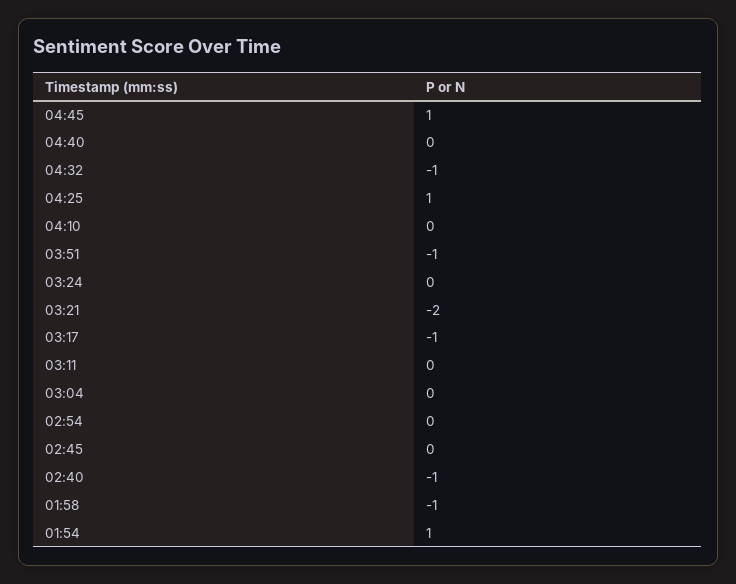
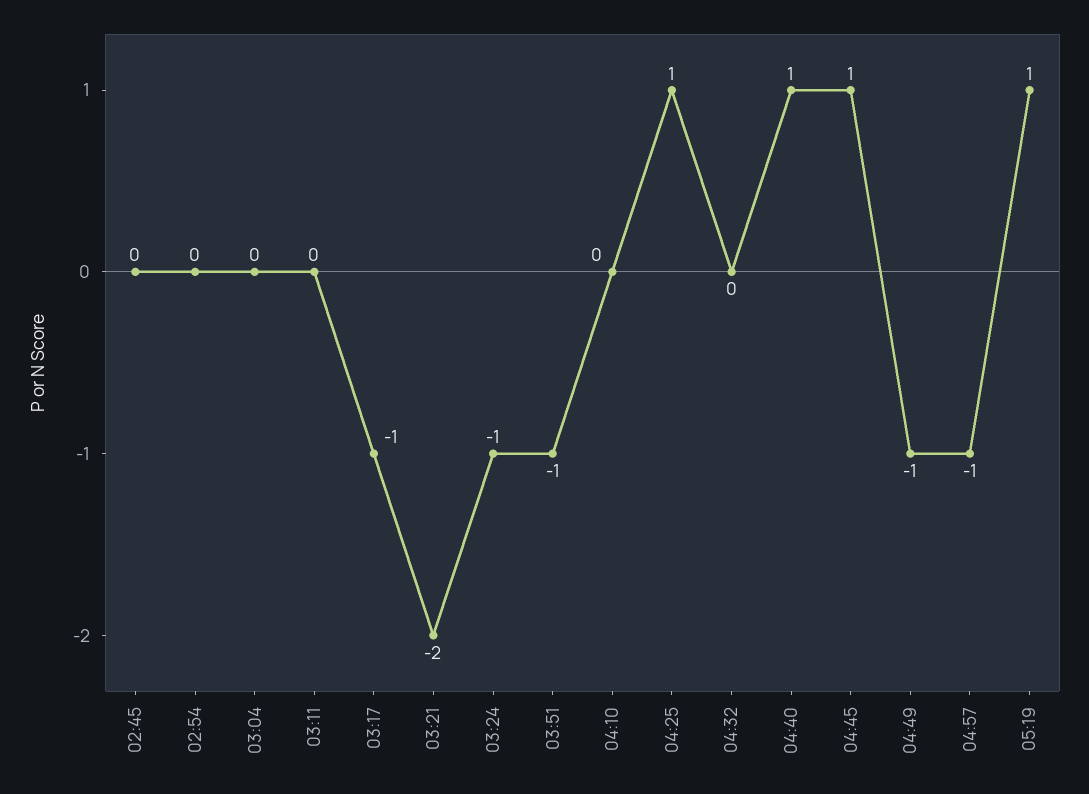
04:40: 0 -> 1
04:32: -1 -> 0
03:24: 0 -> -1
02:40: -1 -> none
01:58: -1 -> none
01:54: 1 -> none
04:49: none -> -1
04:57: none -> -1
05:19: none -> 1

